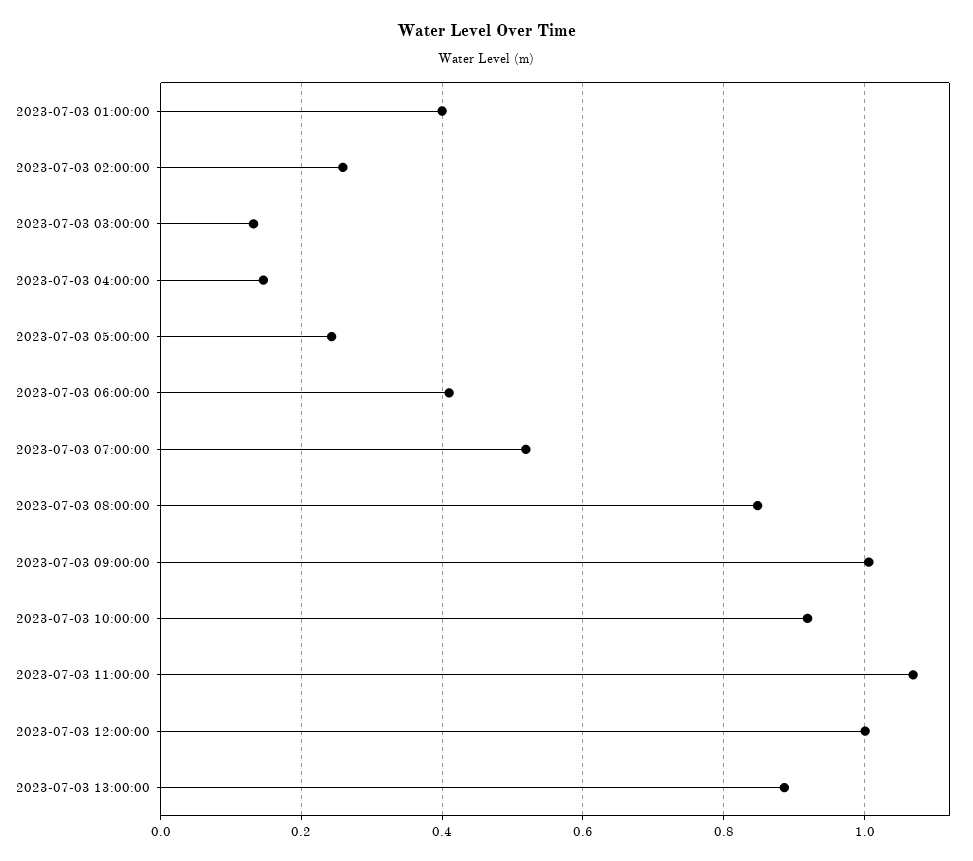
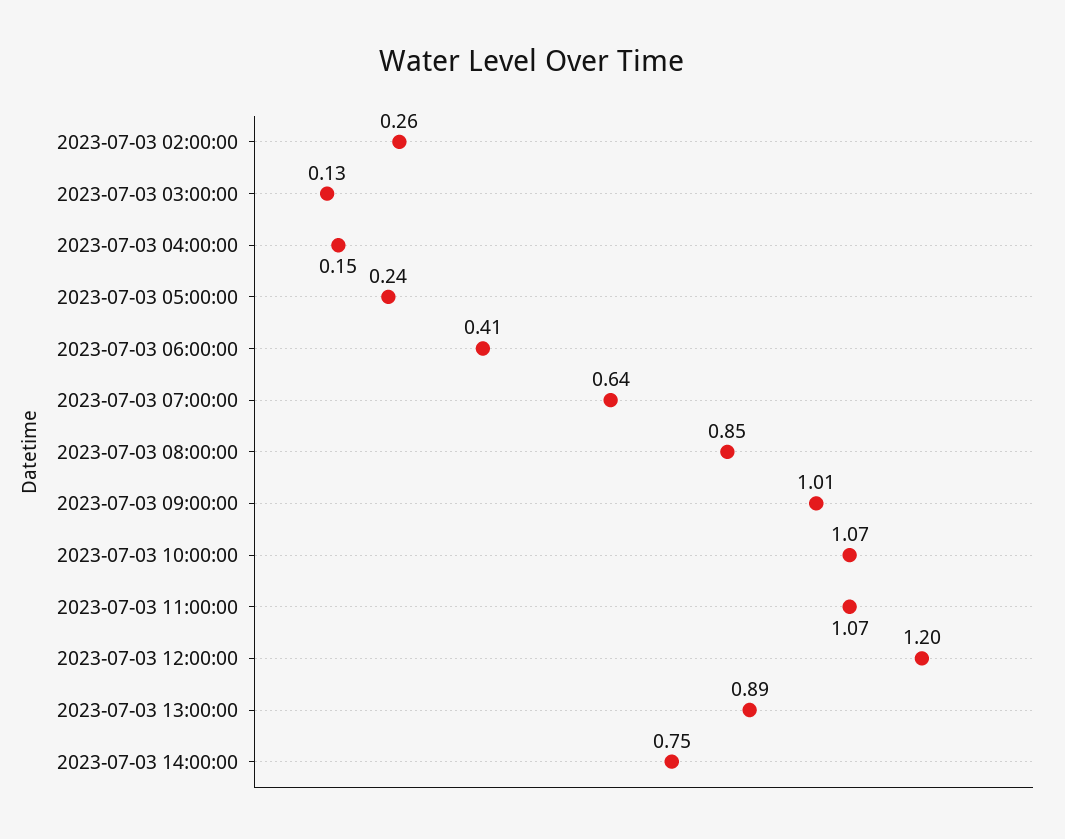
2023-07-03 01:00:00: 0.4 -> none
2023-07-03 07:00:00: 0.52 -> 0.64
2023-07-03 10:00:00: 0.92 -> 1.07
2023-07-03 12:00:00: 1 -> 1.2
2023-07-03 14:00:00: none -> 0.75

